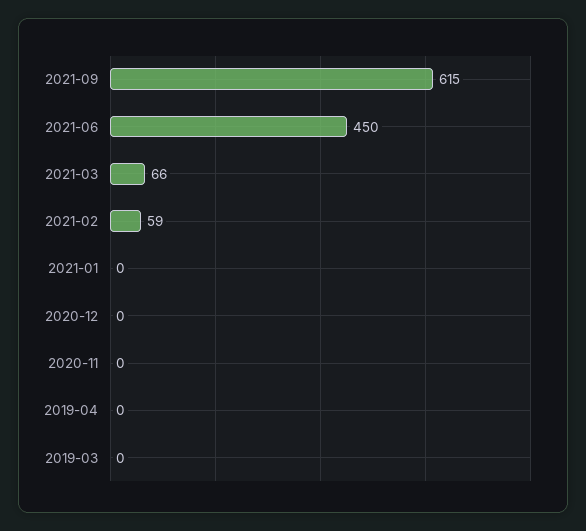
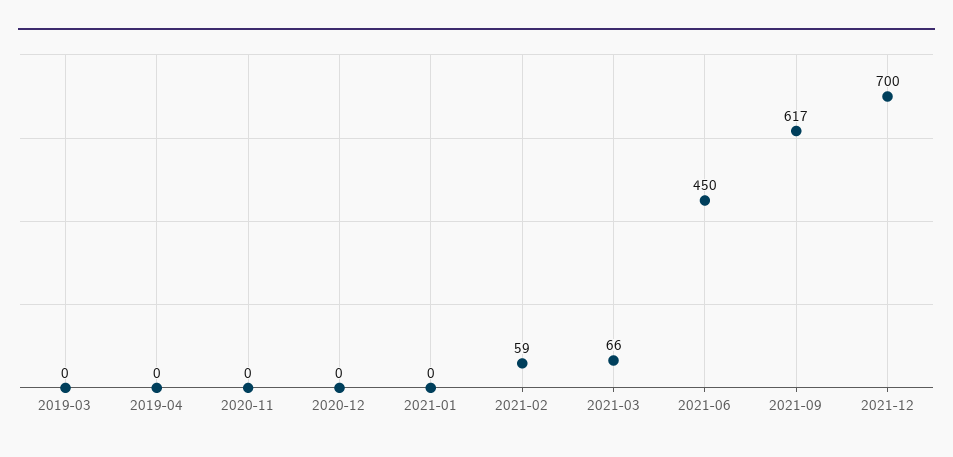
2021-09: 615 -> 617
2021-12: none -> 700

